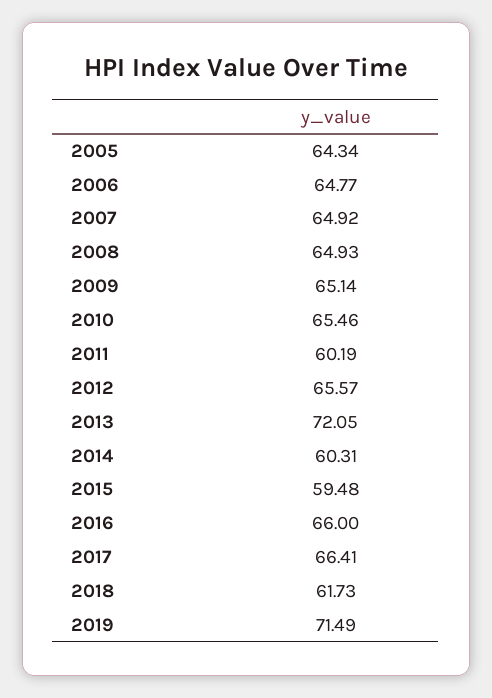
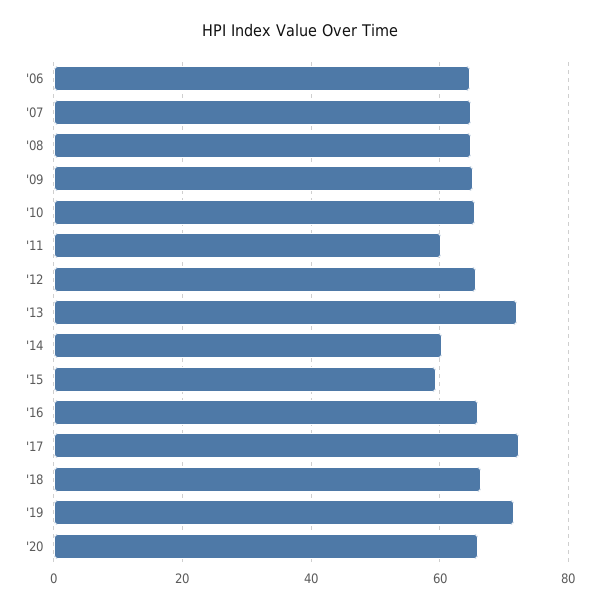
2005: 64.34 -> none
2017: 66.41 -> 72
2018: 61.73 -> 66
'20: none -> 66

